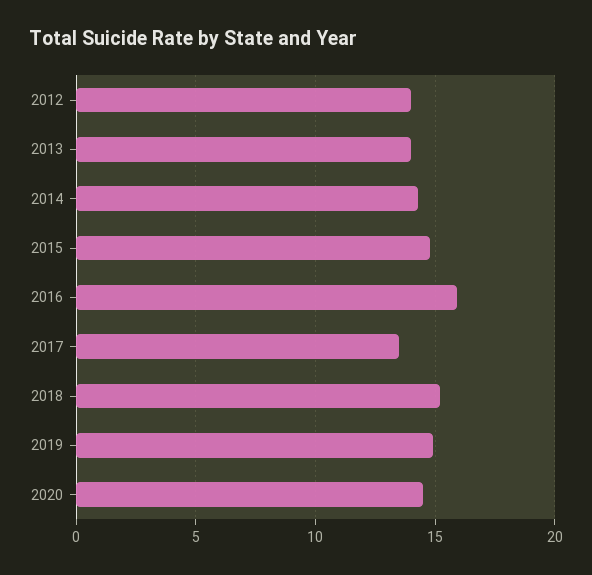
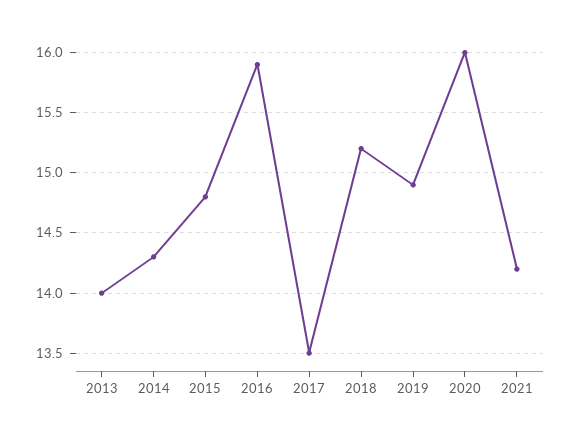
2012: 14 -> none
2020: 14.5 -> 16
2021: none -> 14.2

